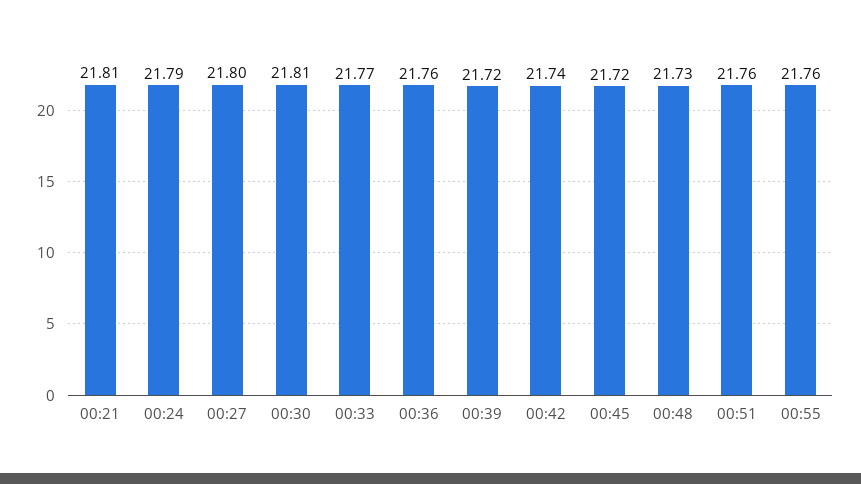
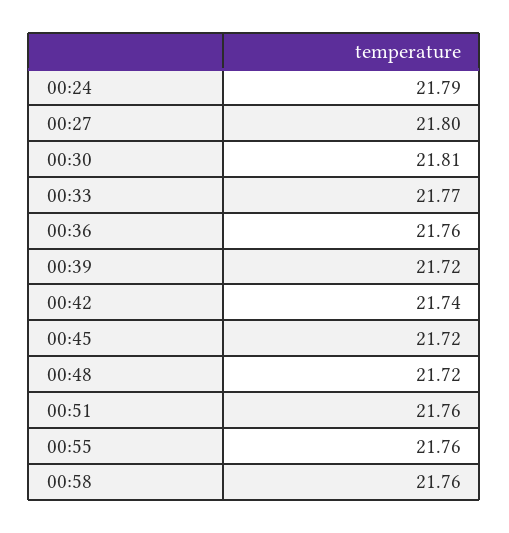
00:21: 21.81 -> none
00:48: 21.73 -> 21.72
00:58: none -> 21.76

